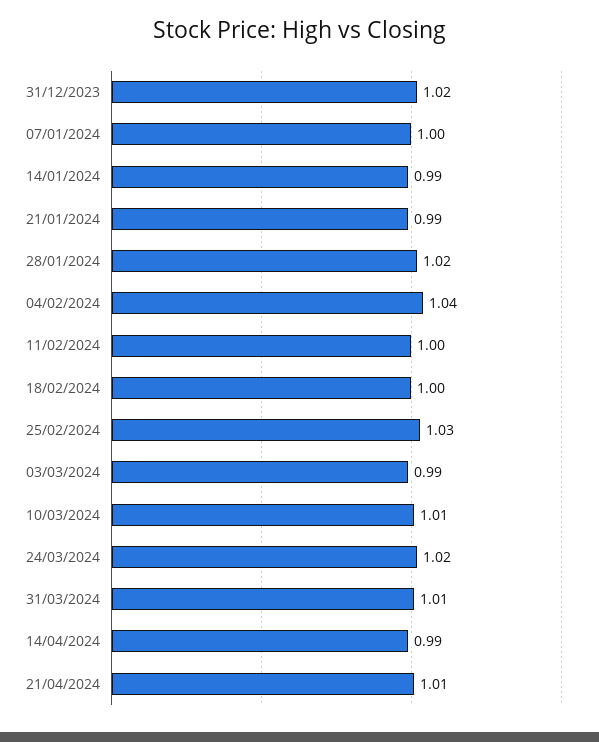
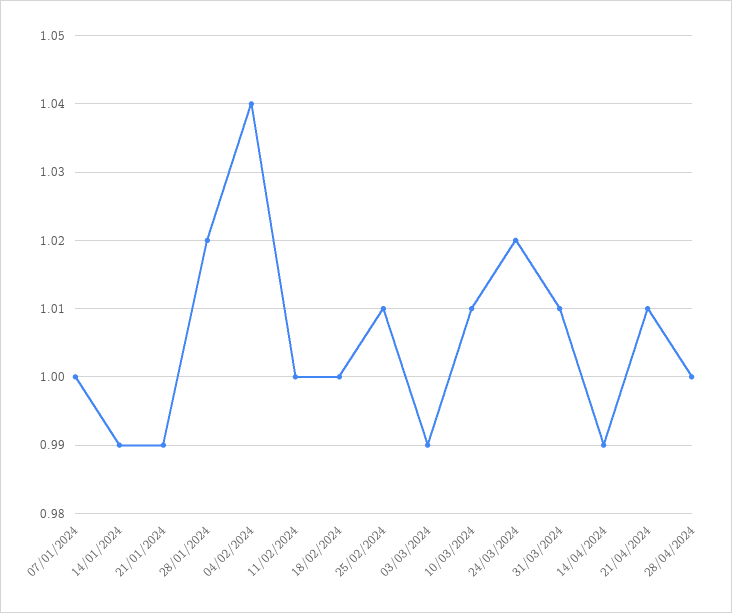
31/12/2023: 1.02 -> none
25/02/2024: 1.03 -> 1.01
28/04/2024: none -> 1

